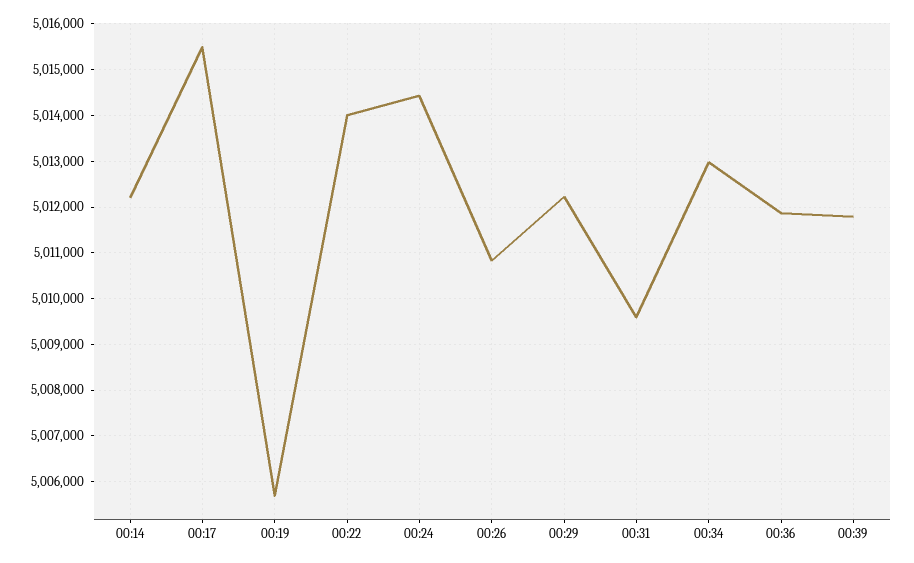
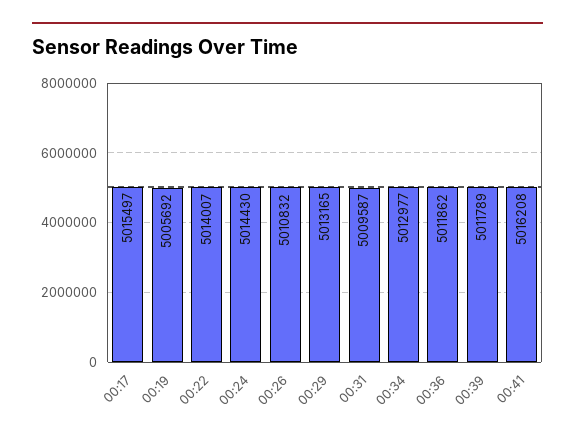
00:14: 5012200 -> none
00:29: 5012200 -> 5013165
00:41: none -> 5016208

